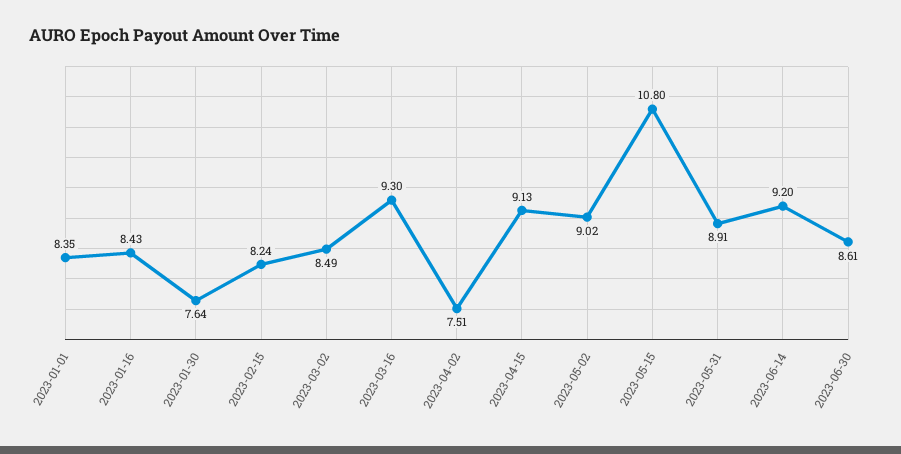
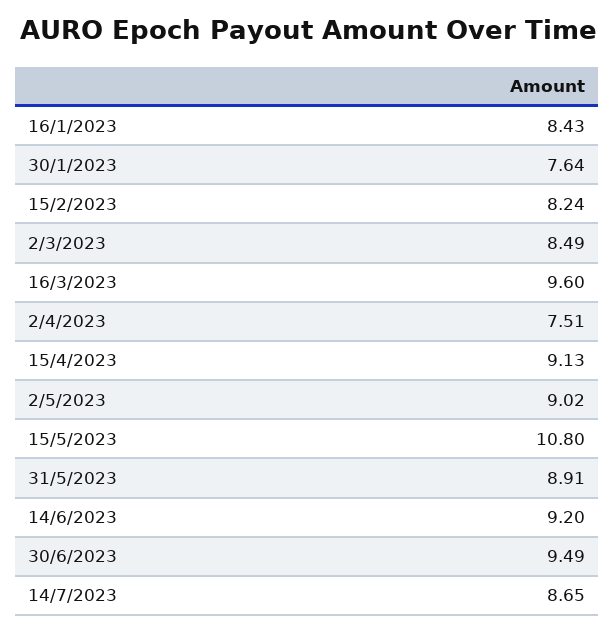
2023-01-01: 8.35 -> none
2023-03-16: 9.3 -> 9.6
2023-06-30: 8.61 -> 9.49
14/7/2023: none -> 8.65

